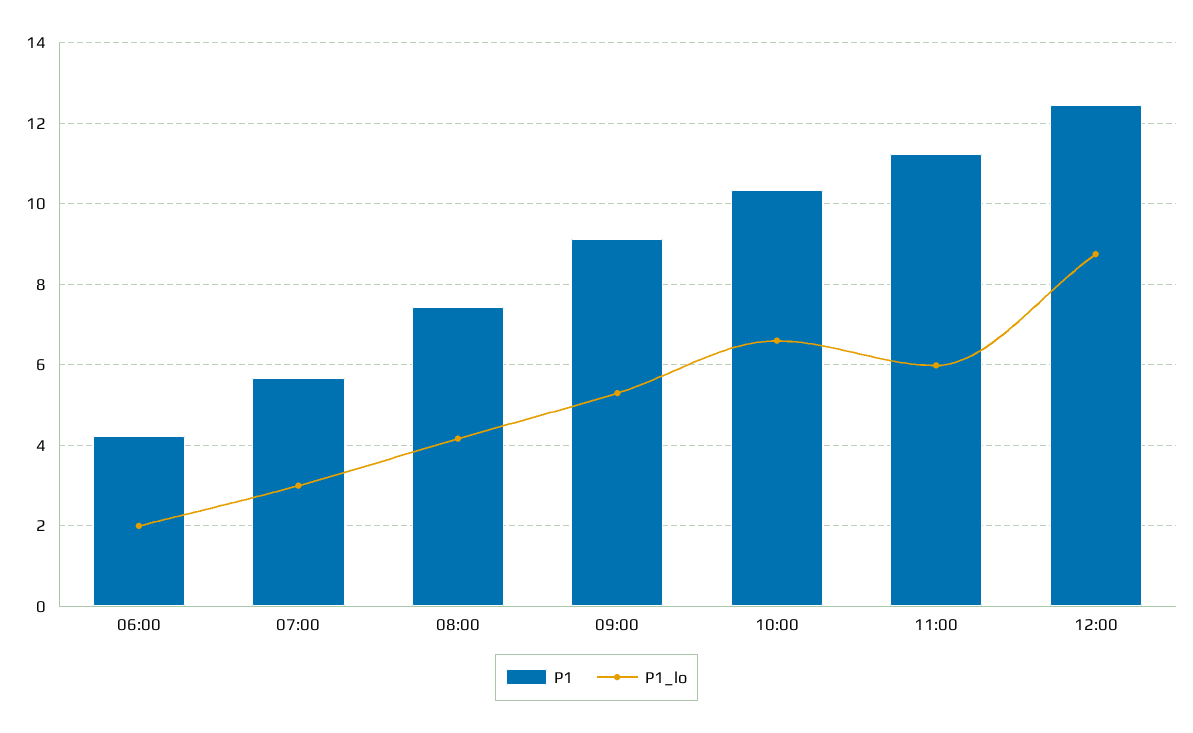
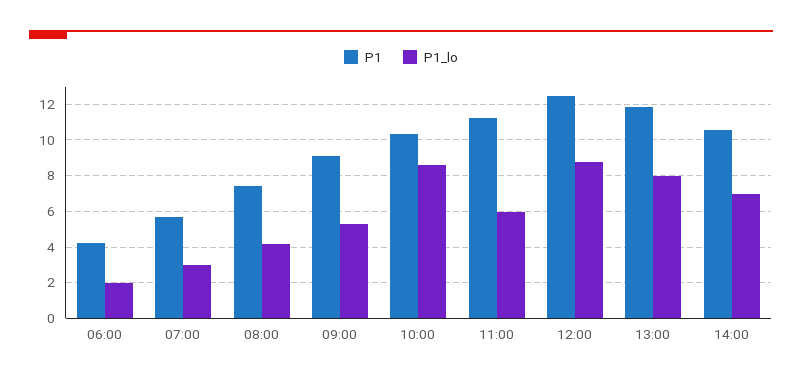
P1_lo, 10:00: 6.6 -> 8.5
P1, 13:00: none -> 12
P1_lo, 13:00: none -> 8
P1, 14:00: none -> 10.5
P1_lo, 14:00: none -> 7

